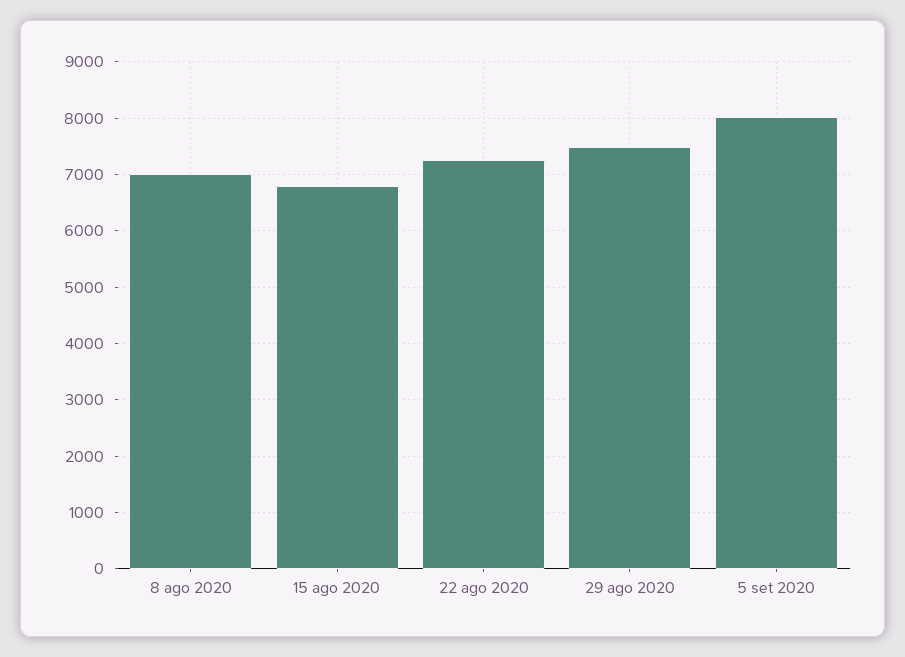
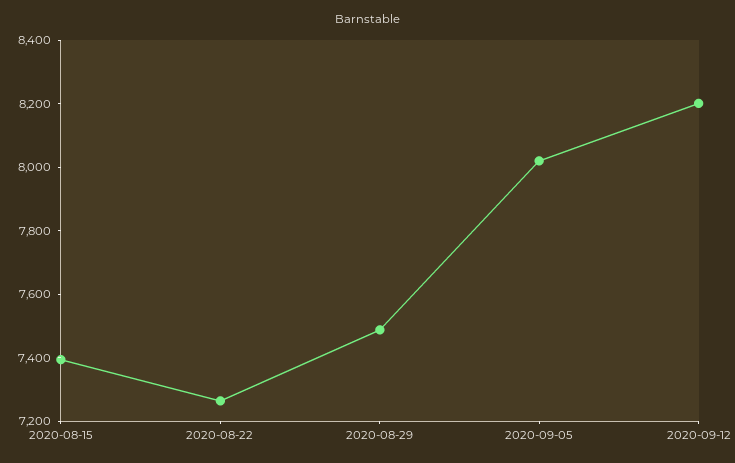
8 ago 2020: 7000 -> none
15 ago 2020: 6800 -> 7400
2020-09-12: none -> 8200

